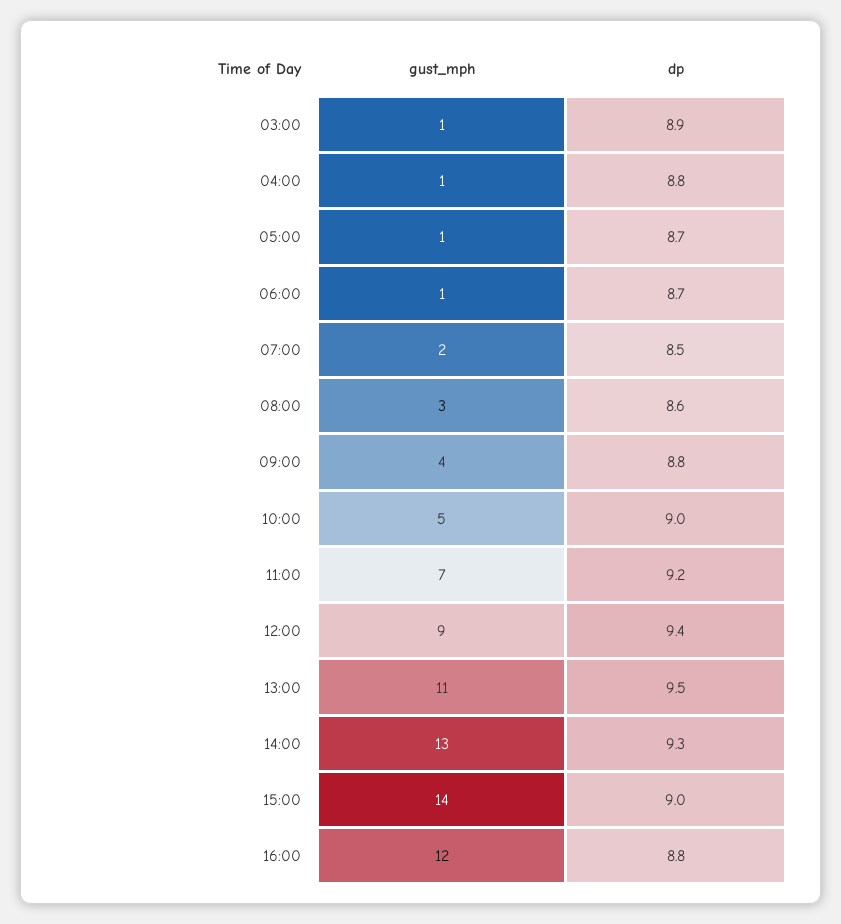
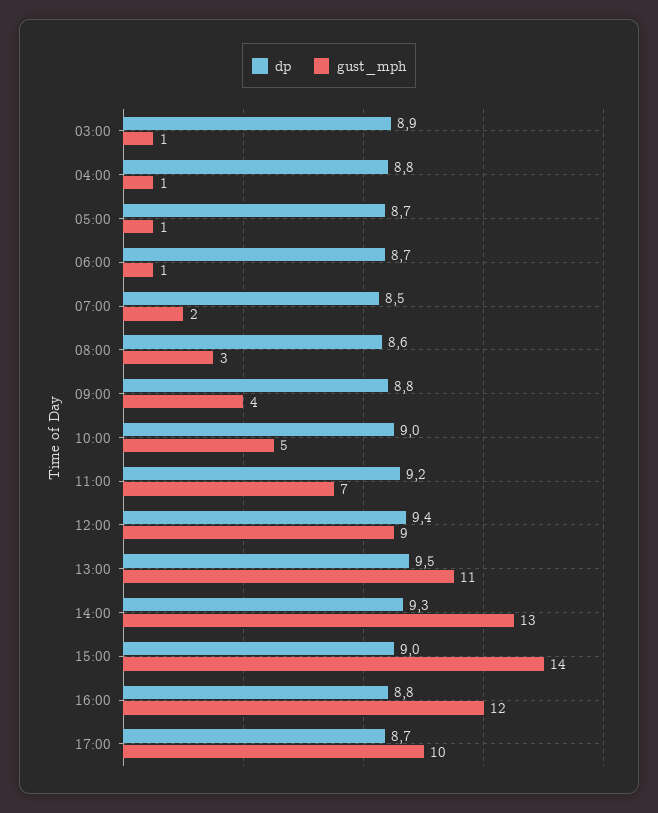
dp, 17:00: none -> 8.7
gust_mph, 17:00: none -> 10

